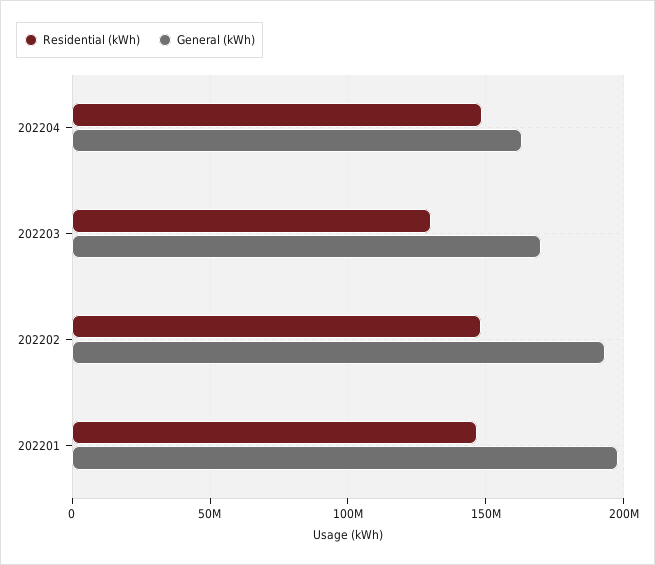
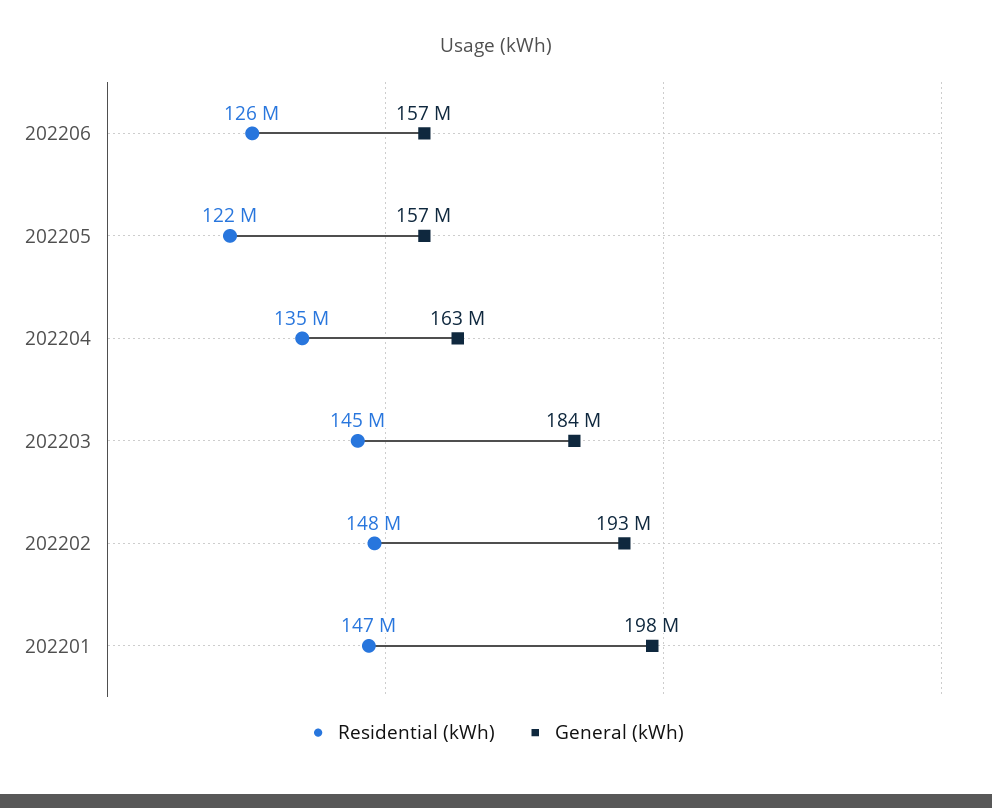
Residential (kWh), 202204: 150000000 -> 135000000
Residential (kWh), 202203: 130000000 -> 145000000
General (kWh), 202203: 170000000 -> 184000000
Residential (kWh), 202206: none -> 126000000
General (kWh), 202206: none -> 157000000
Residential (kWh), 202205: none -> 122000000
General (kWh), 202205: none -> 157000000

